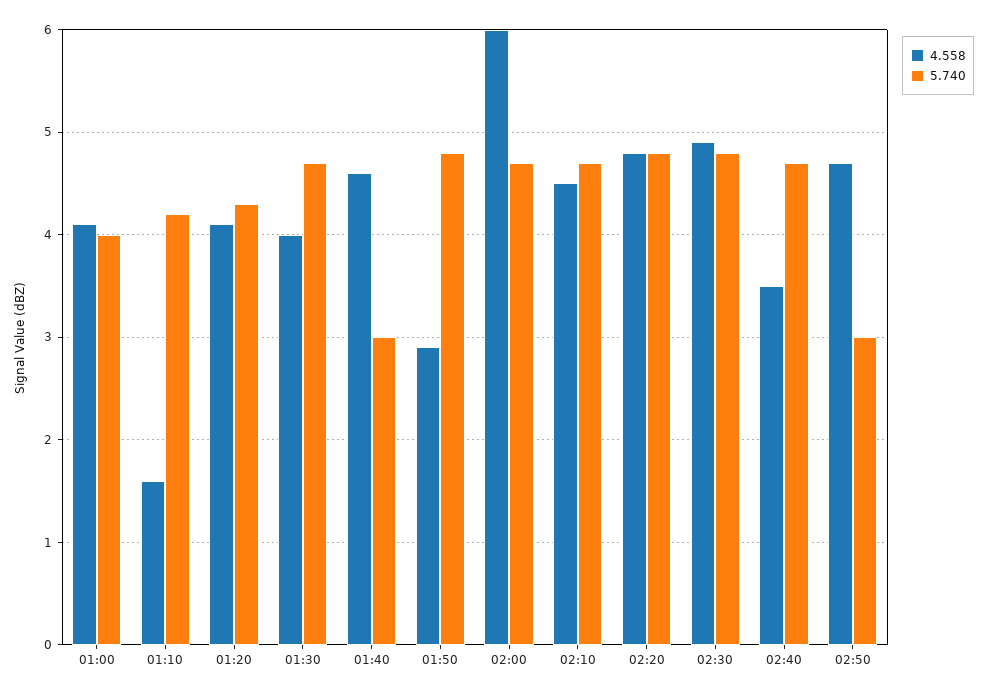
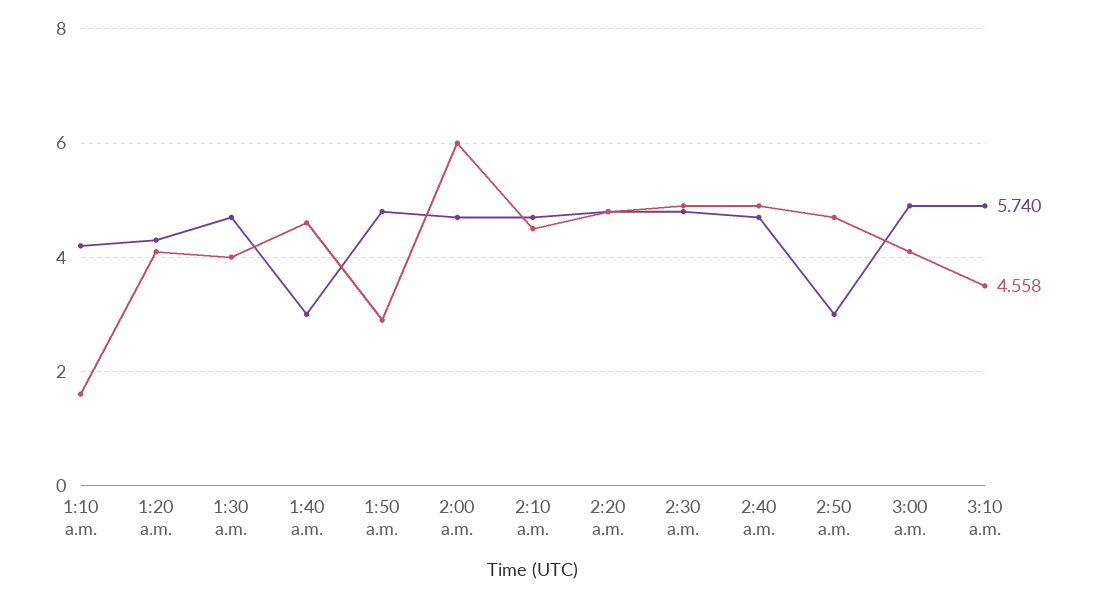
4.558, 01:00: 4.1 -> none
5.740, 01:00: 4 -> none
4.558, 02:40: 3.5 -> 5
5.740, 3:00 a.m.: none -> 5
4.558, 3:00 a.m.: none -> 4
5.740, 3:10 a.m.: none -> 5
4.558, 3:10 a.m.: none -> 3.5

